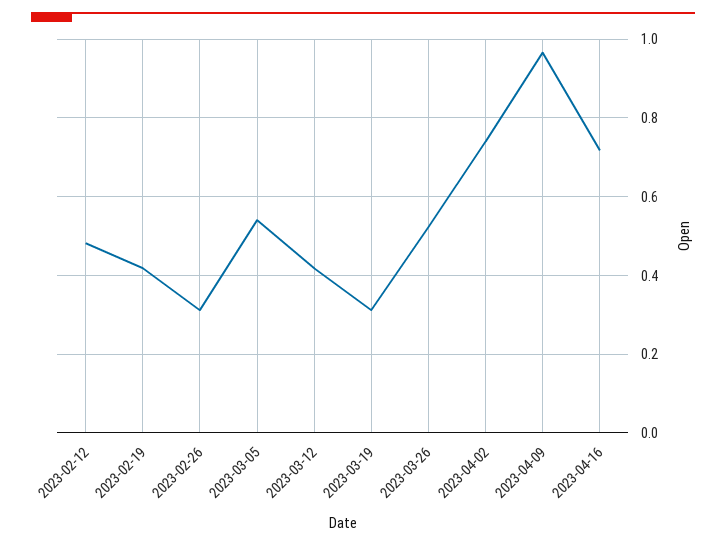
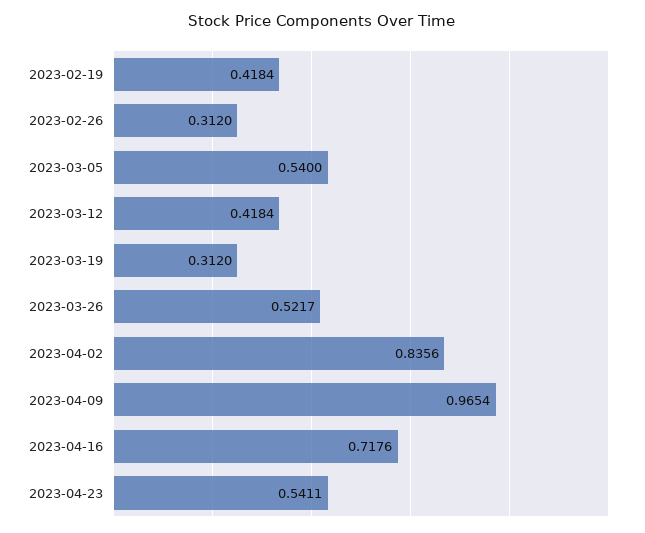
2023-02-12: 0.48 -> none
2023-04-02: 0.74 -> 0.8356
2023-04-23: none -> 0.5411

